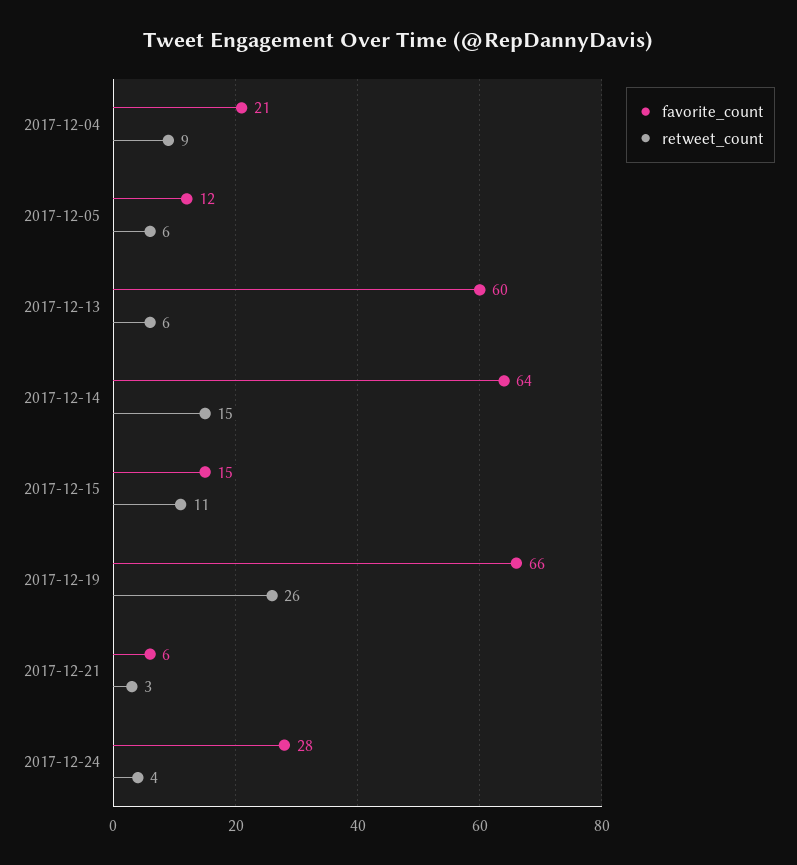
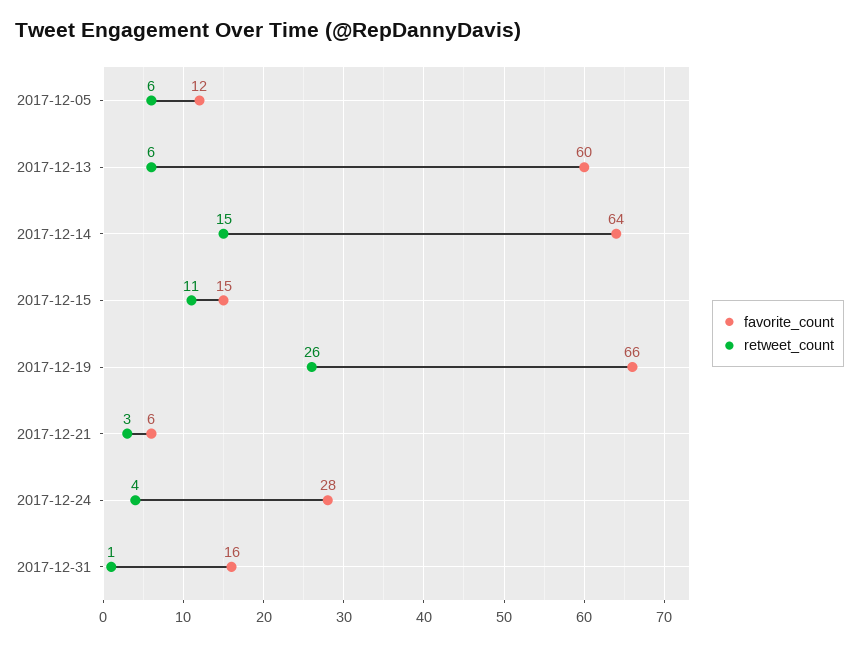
favorite_count, 2017-12-04: 21 -> none
retweet_count, 2017-12-04: 9 -> none
favorite_count, 2017-12-31: none -> 16
retweet_count, 2017-12-31: none -> 1

